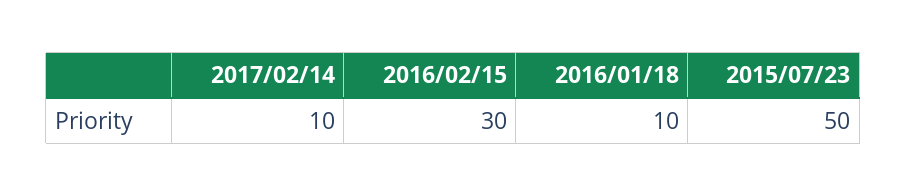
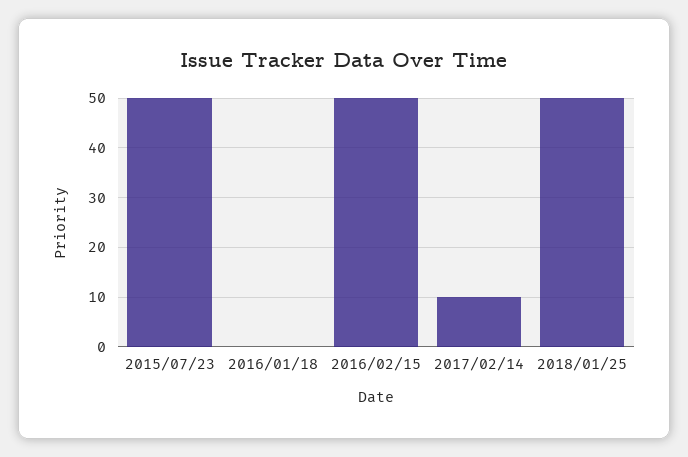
2016/02/15: 30 -> 50
2016/01/18: 10 -> 0
2018/01/25: none -> 50

